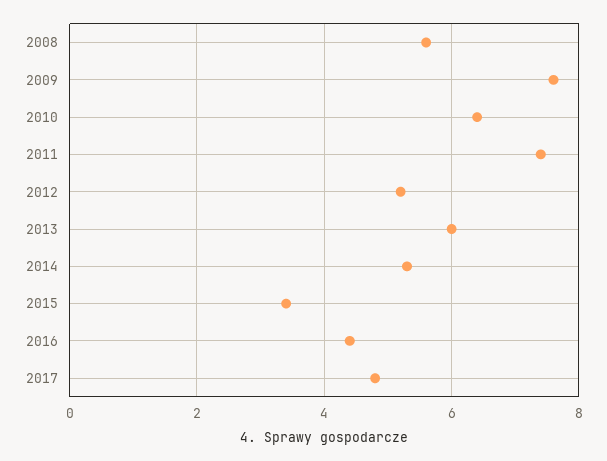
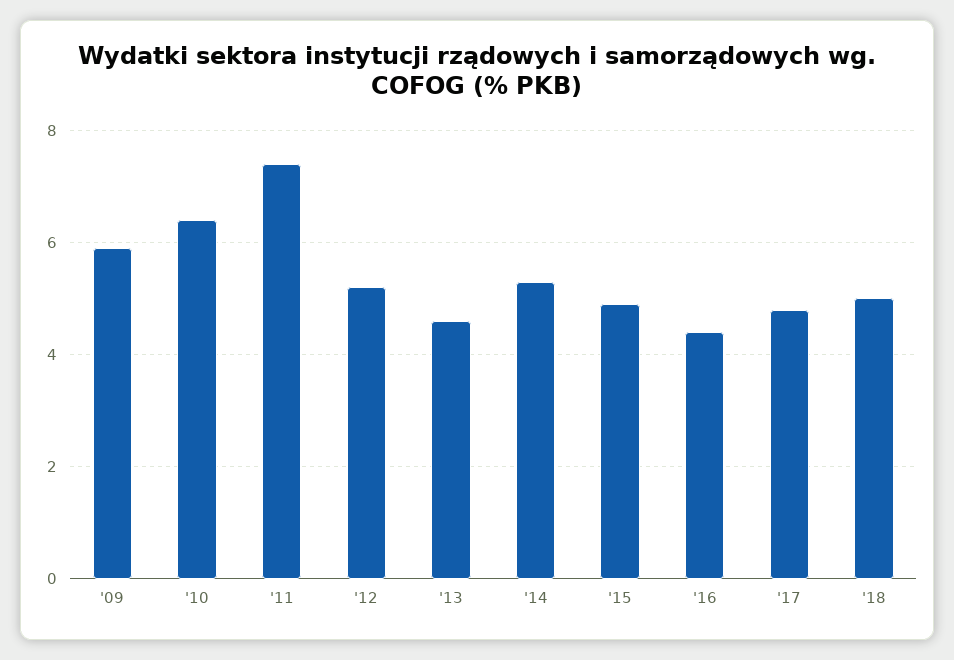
2008: 5.5 -> none
2009: 7.5 -> 6
2013: 6 -> 4.5
2015: 3.5 -> 5
'18: none -> 5

